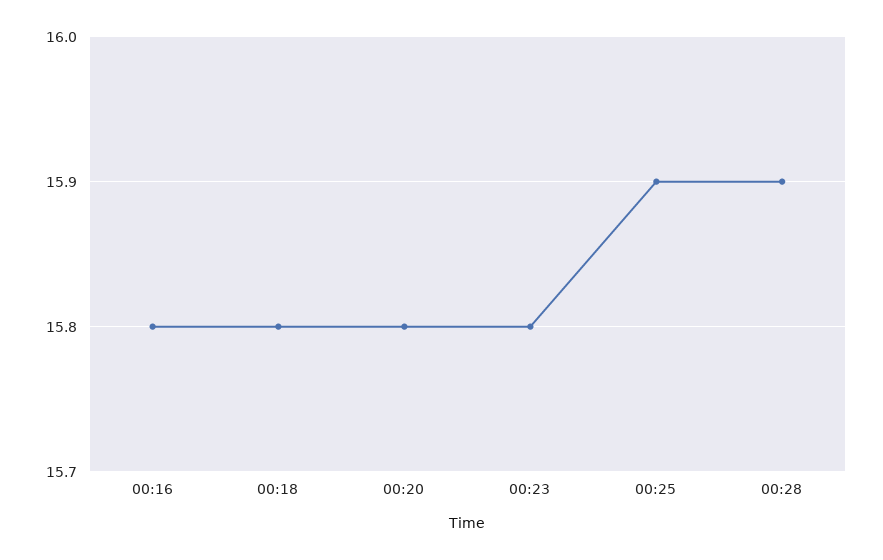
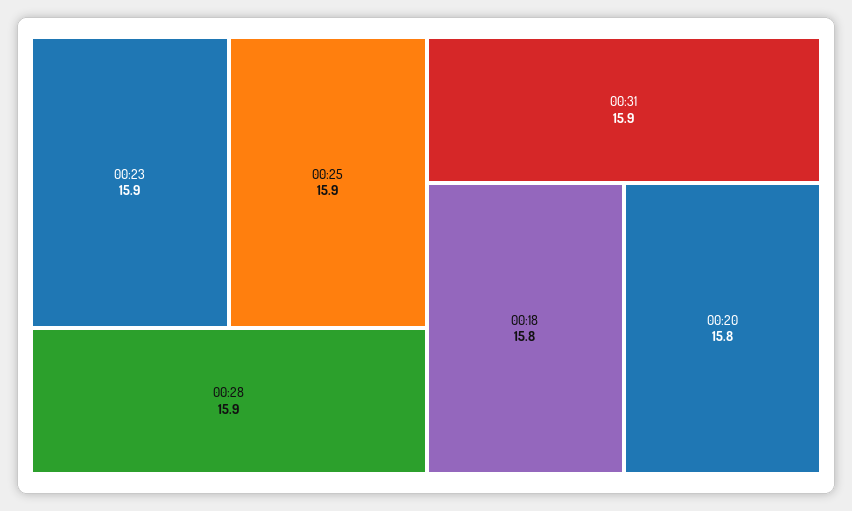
00:16: 15.8 -> none
00:23: 15.8 -> 15.9
00:31: none -> 15.9

